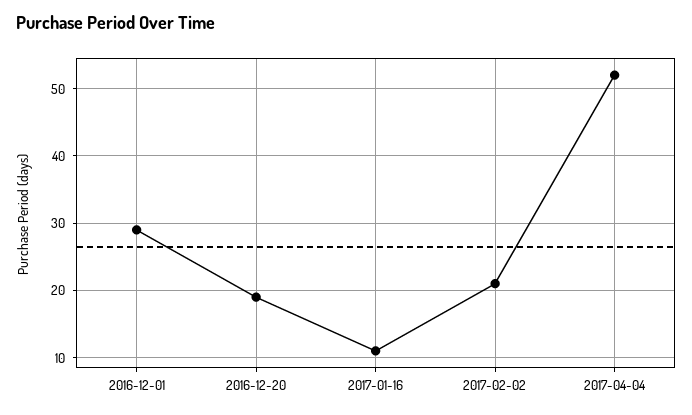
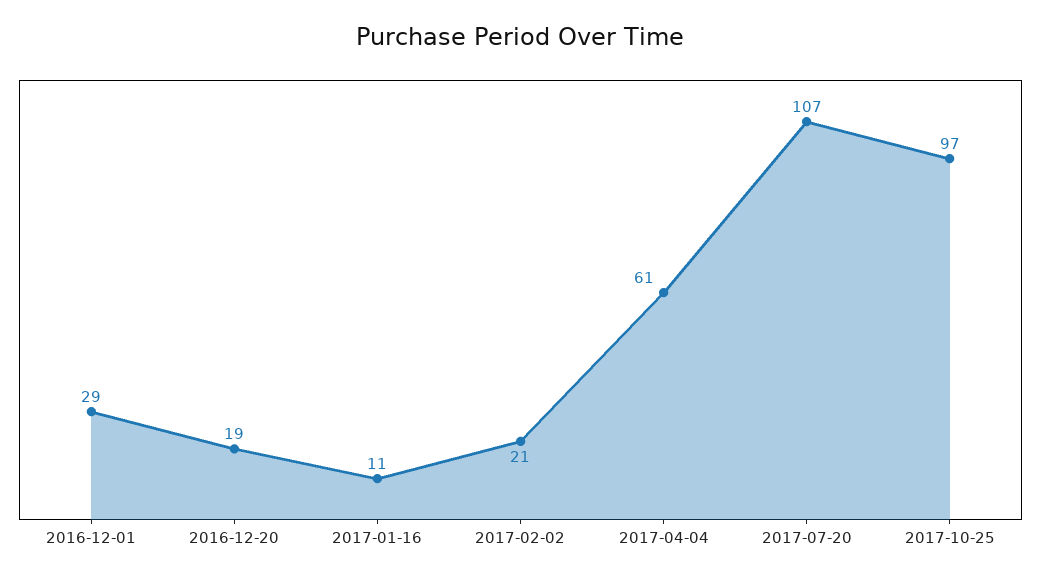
2017-04-04: 52 -> 61
2017-07-20: none -> 107
2017-10-25: none -> 97

